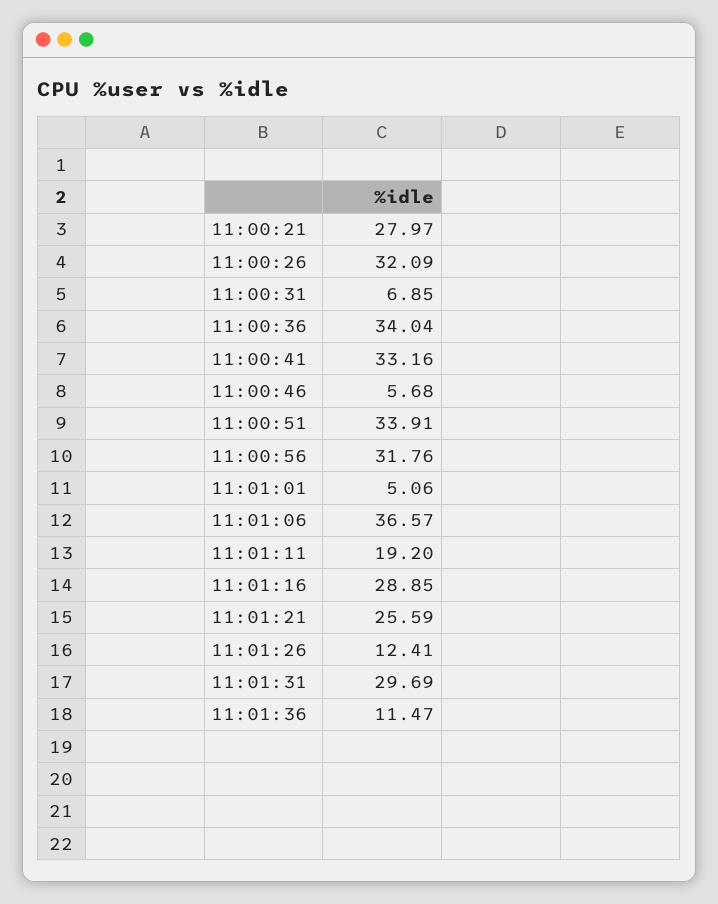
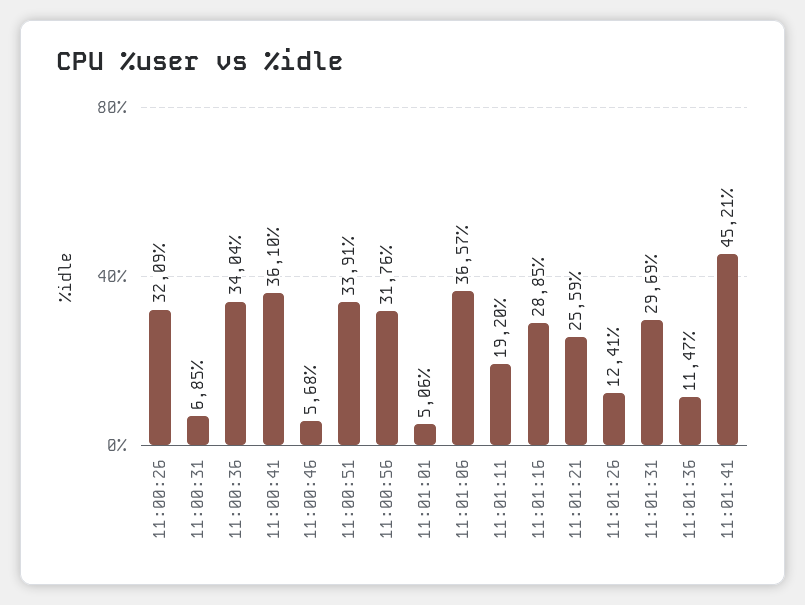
11:00:21: 27.97 -> none
11:00:41: 33.16 -> 36.1
11:01:41: none -> 45.21

